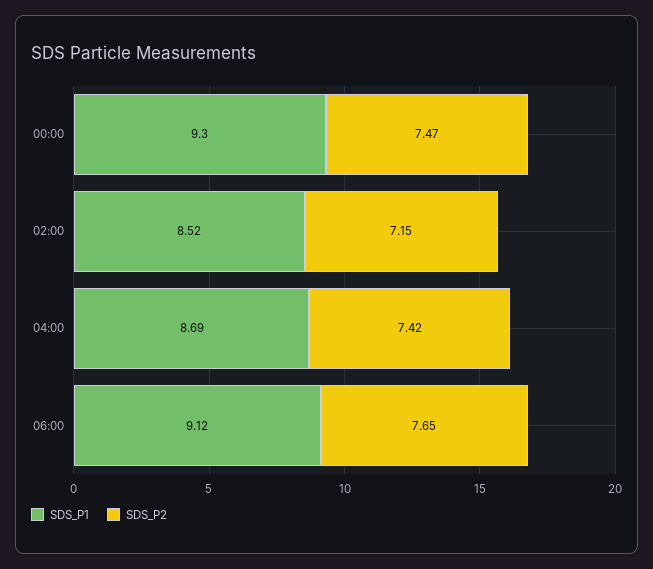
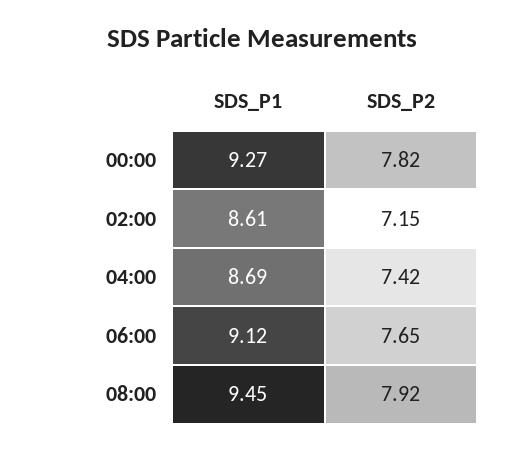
SDS_P1, 00:00: 9.3 -> 9.27
SDS_P2, 00:00: 7.47 -> 7.82
SDS_P1, 02:00: 8.52 -> 8.61
SDS_P1, 08:00: none -> 9.45
SDS_P2, 08:00: none -> 7.92

